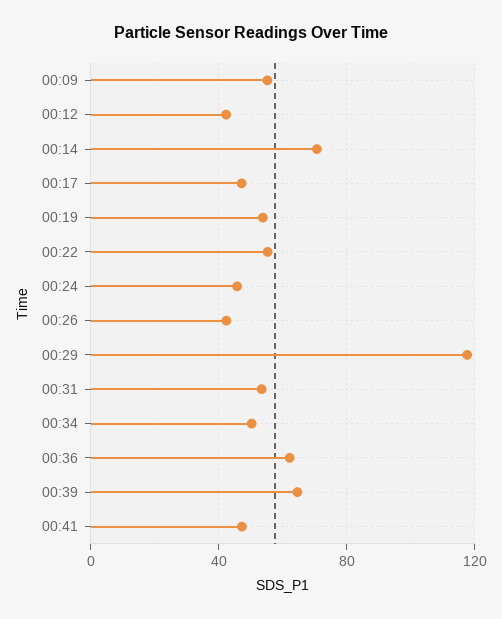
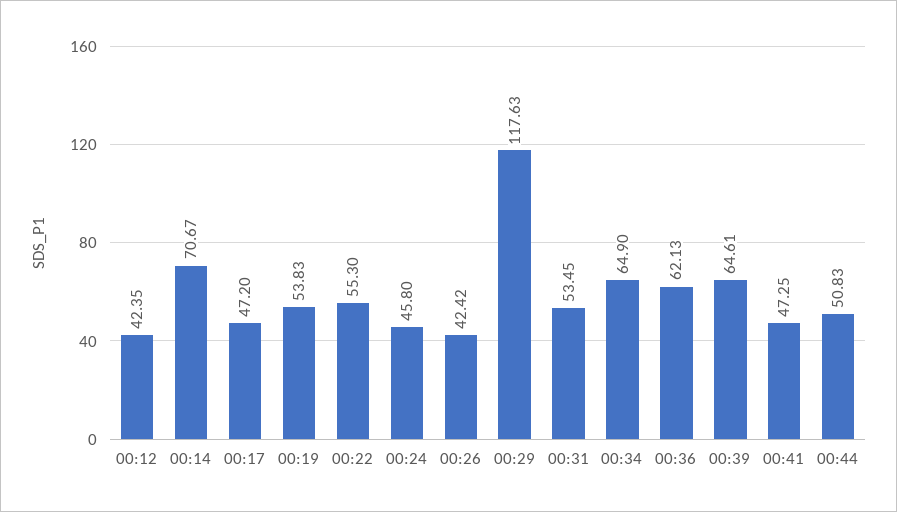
00:09: 55 -> none
00:34: 50 -> 64.9
00:44: none -> 50.83

